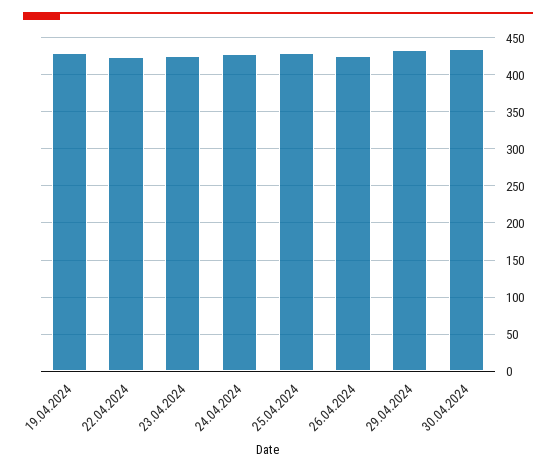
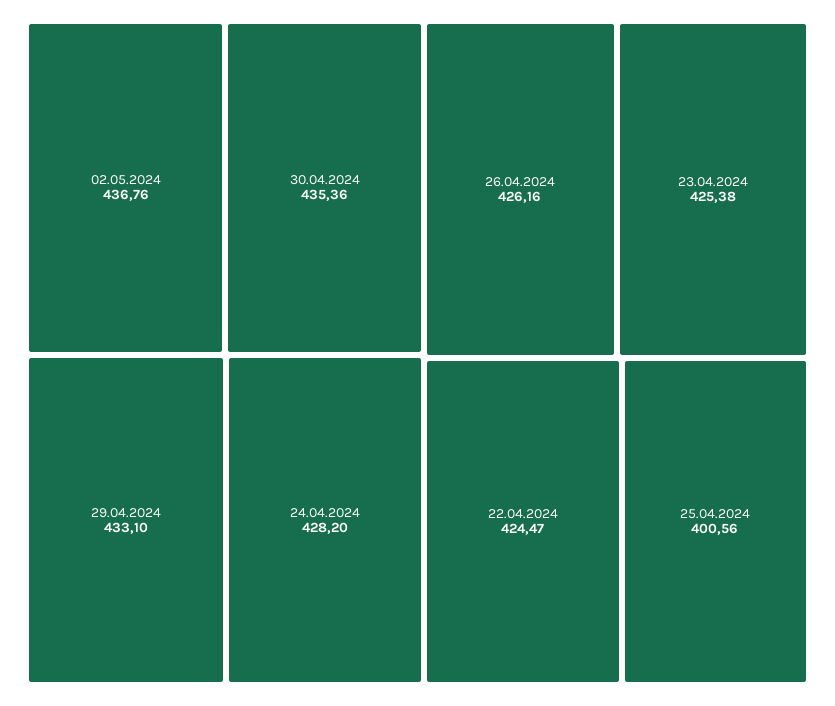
19.04.2024: 430 -> none
25.04.2024: 430 -> 400.56
02.05.2024: none -> 436.76

